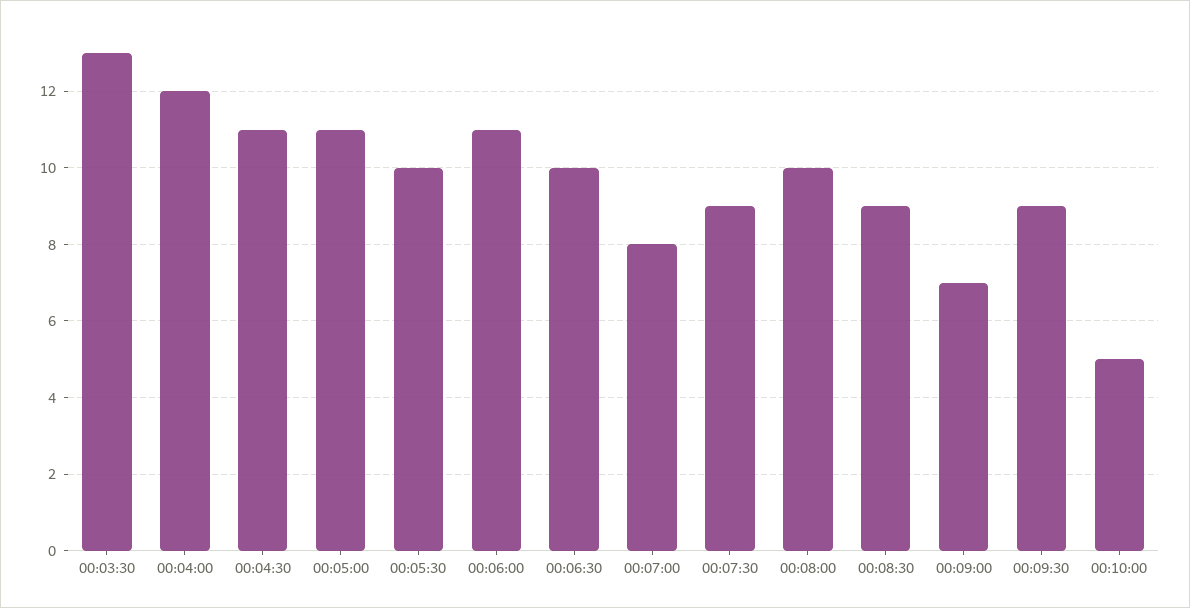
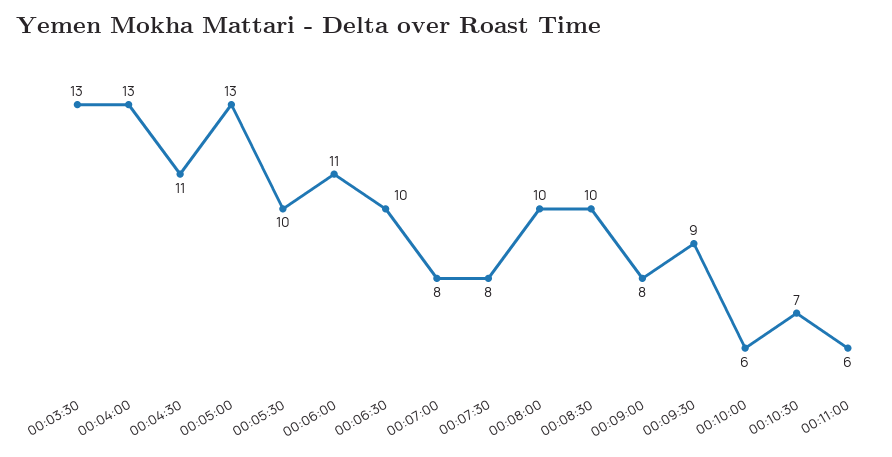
00:04:00: 12 -> 13
00:05:00: 11 -> 13
00:07:30: 9 -> 8
00:08:30: 9 -> 10
00:09:00: 7 -> 8
00:10:00: 5 -> 6
00:10:30: none -> 7
00:11:00: none -> 6

